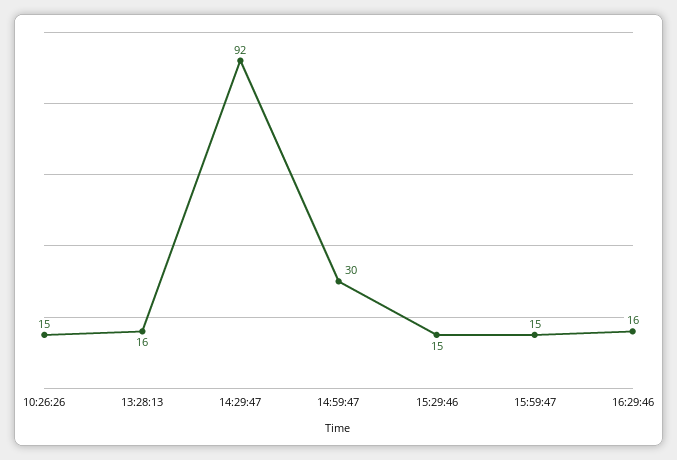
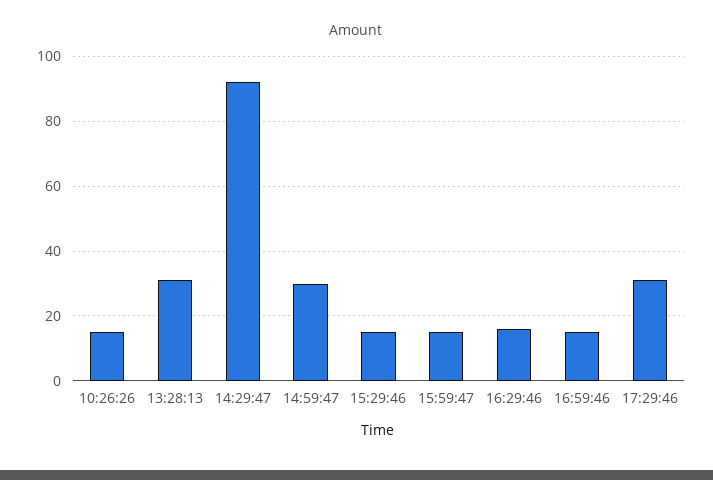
13:28:13: 16 -> 30
16:59:46: none -> 15
17:29:46: none -> 30

